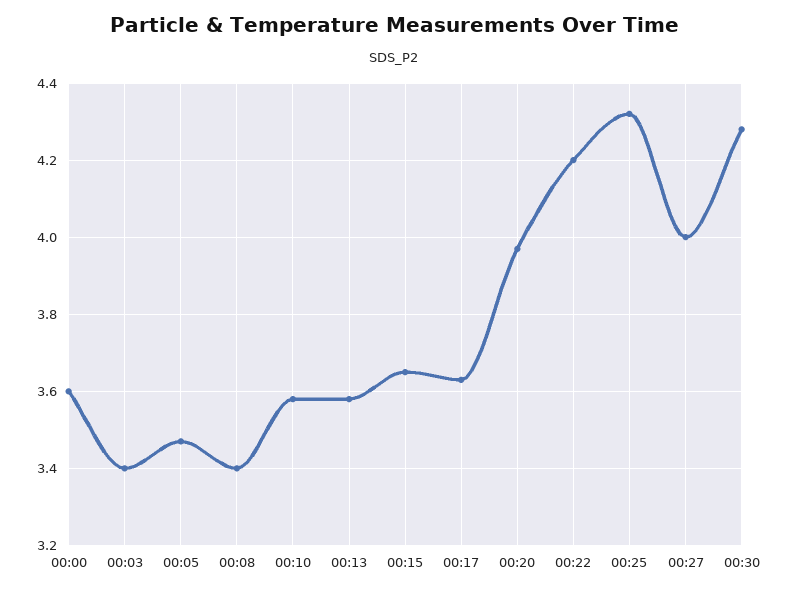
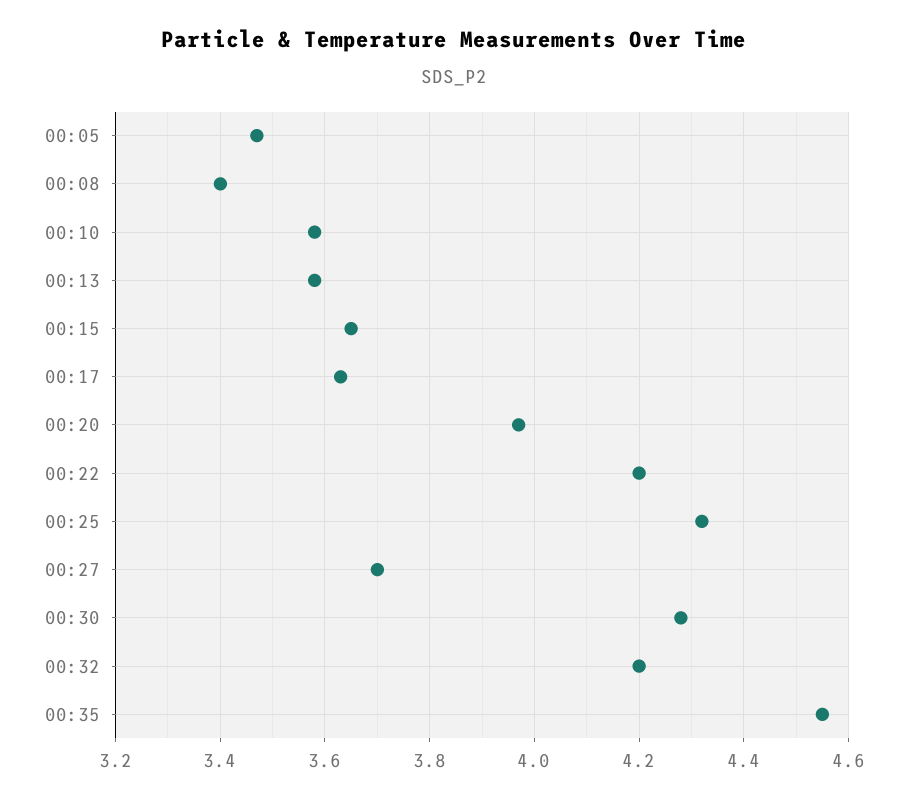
00:00: 3.6 -> none
00:03: 3.4 -> none
00:27: 4 -> 3.7
00:32: none -> 4.2
00:35: none -> 4.55

